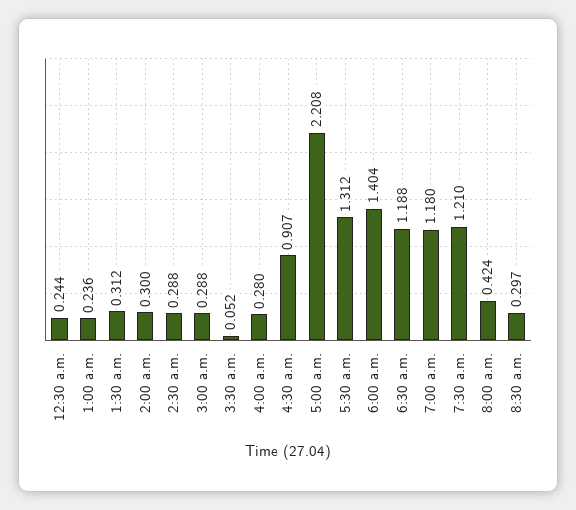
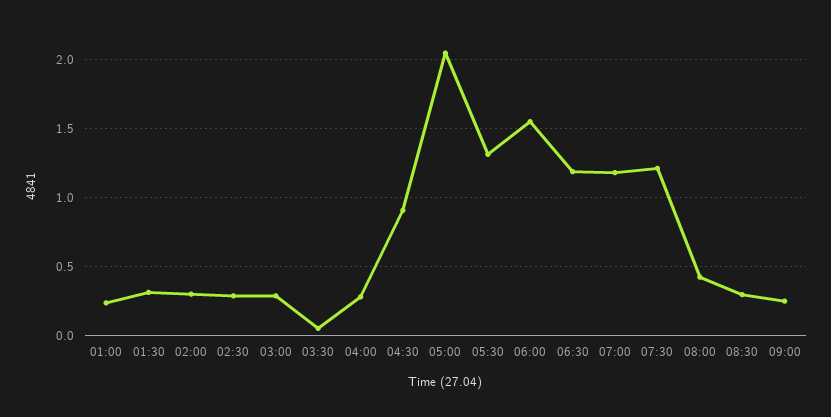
12:30 a.m.: 0.244 -> none
5:00 a.m.: 2.208 -> 2.05
6:00 a.m.: 1.404 -> 1.55
09:00: none -> 0.25

